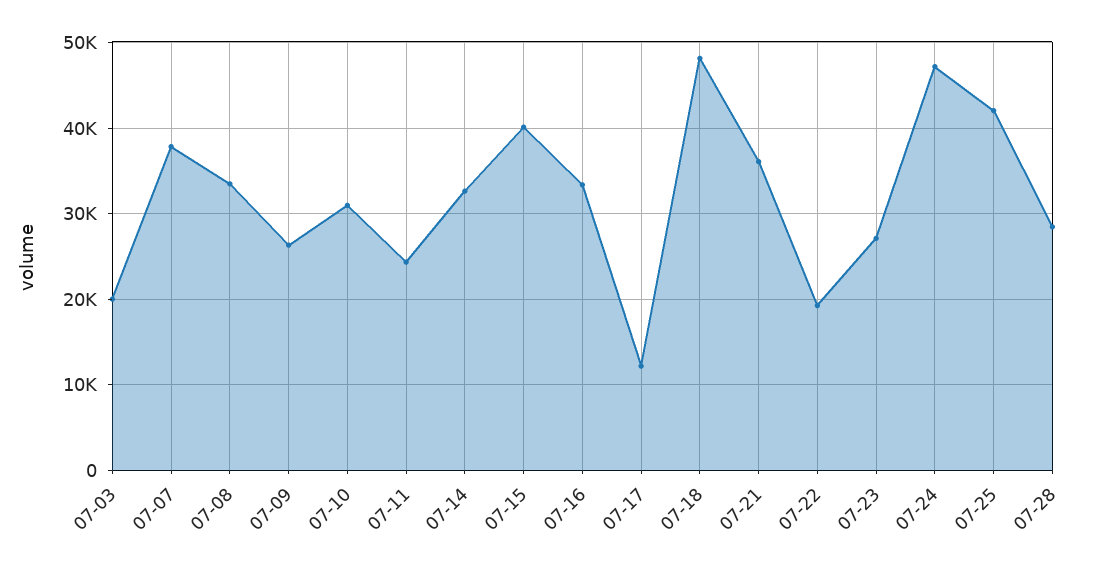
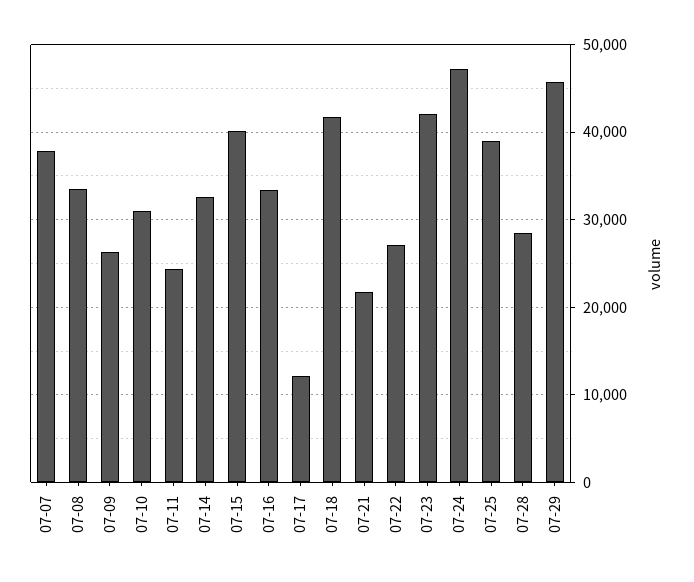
07-03: 20000 -> none
07-18: 48000 -> 42000
07-21: 36000 -> 22000
07-22: 19000 -> 27000
07-23: 27000 -> 42000
07-25: 42000 -> 39000
07-29: none -> 46000

